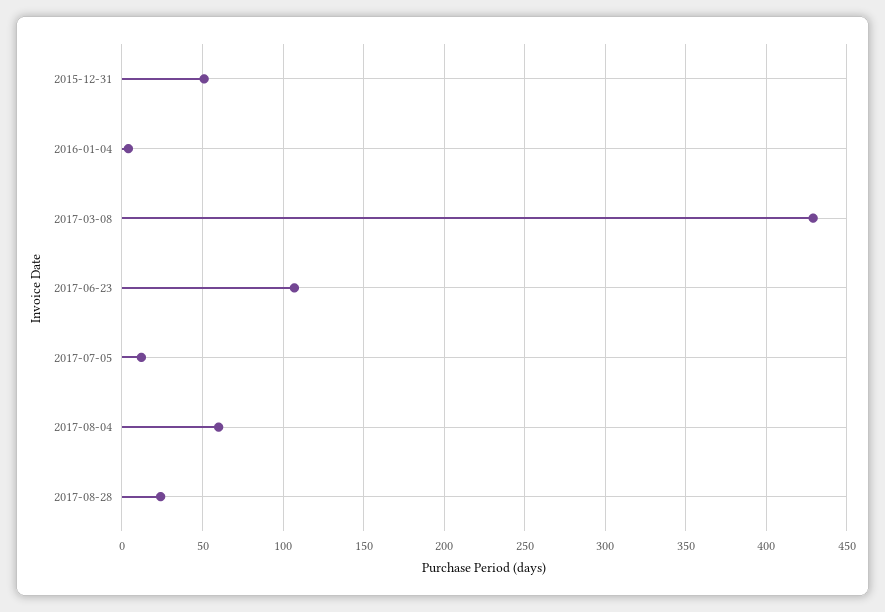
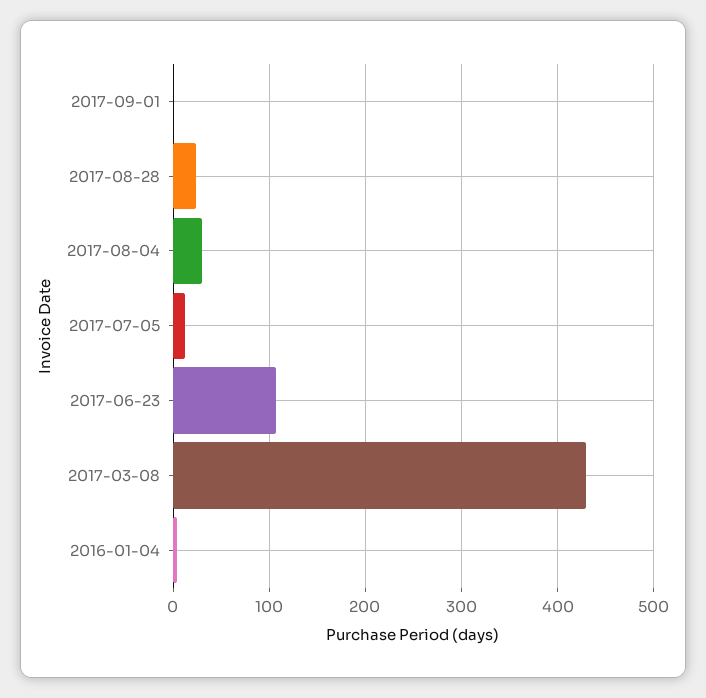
2015-12-31: 50 -> none
2017-08-04: 60 -> 30
2017-09-01: none -> 0

